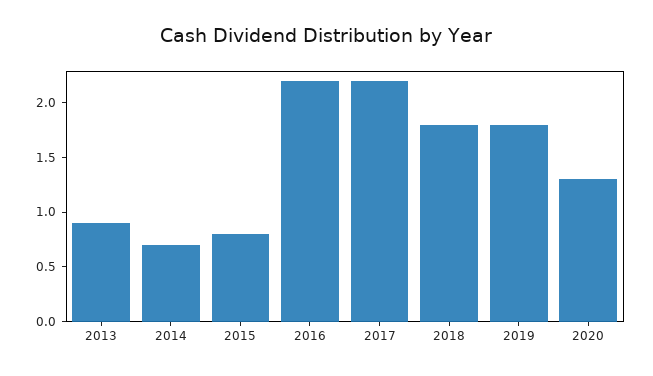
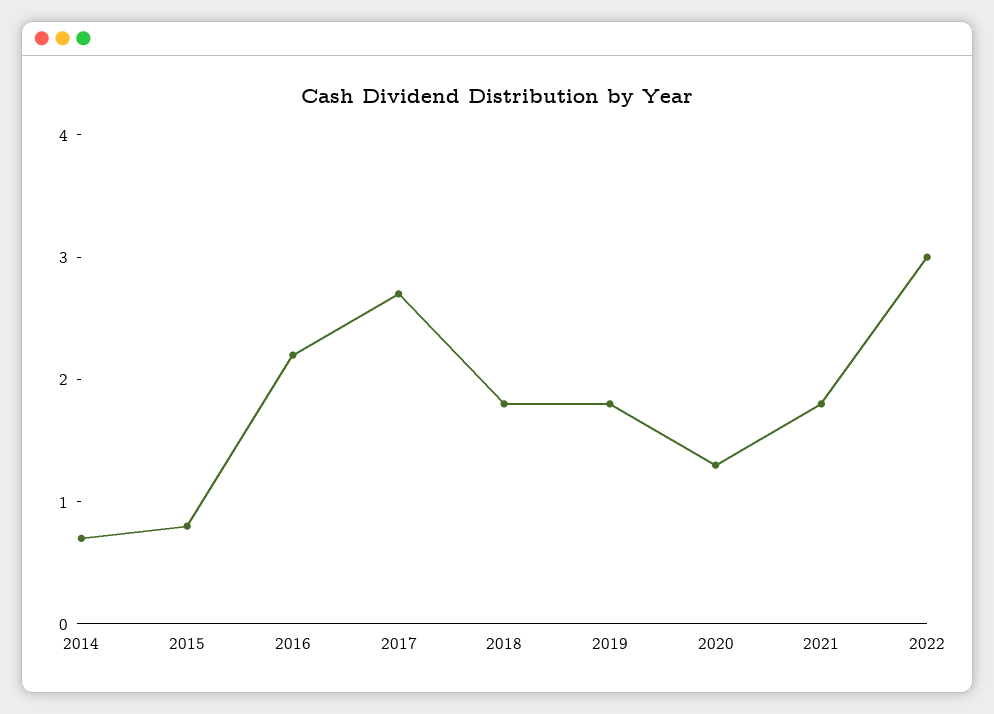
2013: 0.9 -> none
2017: 2.2 -> 2.7
2021: none -> 1.8
2022: none -> 3

